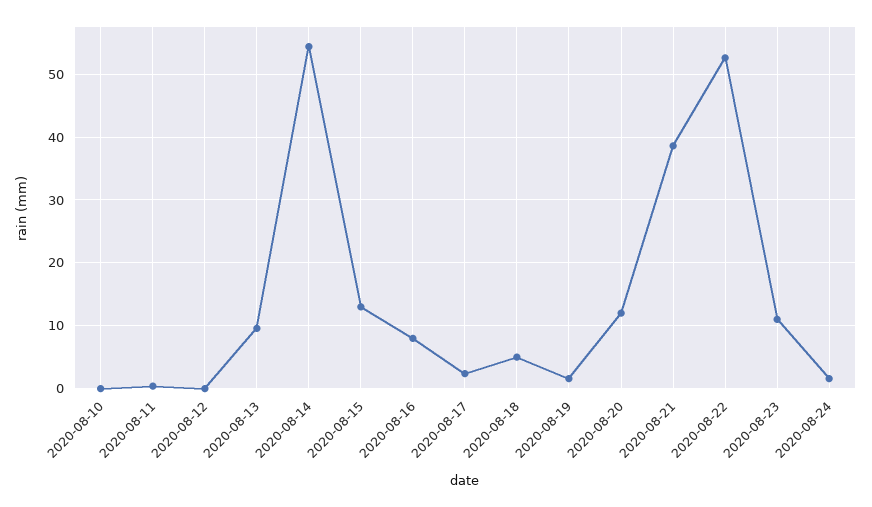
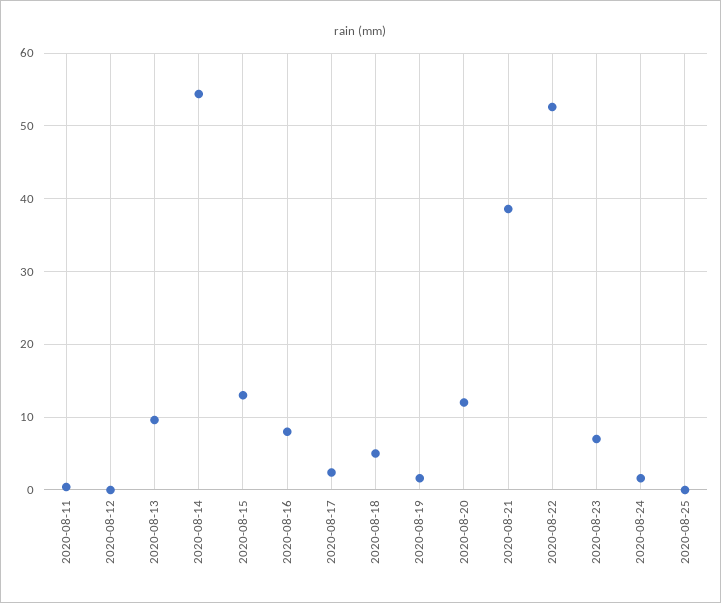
2020-08-10: 0 -> none
2020-08-23: 11 -> 7
2020-08-25: none -> 0

